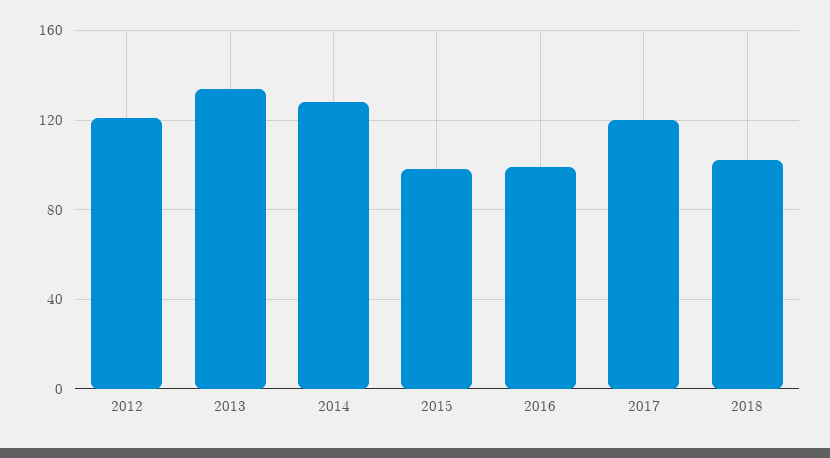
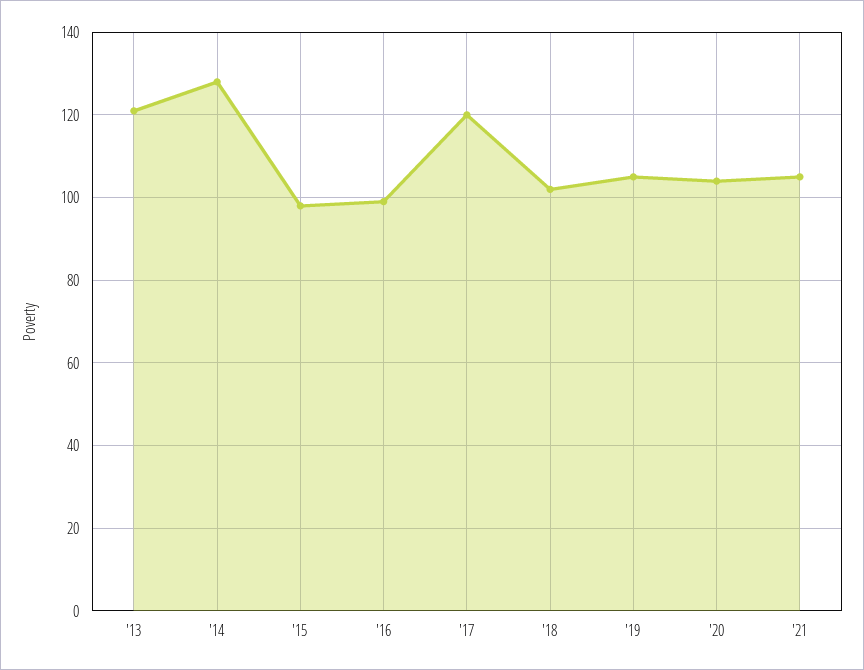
2012: 120 -> none
2013: 135 -> 120
'19: none -> 105
'20: none -> 105
'21: none -> 105

